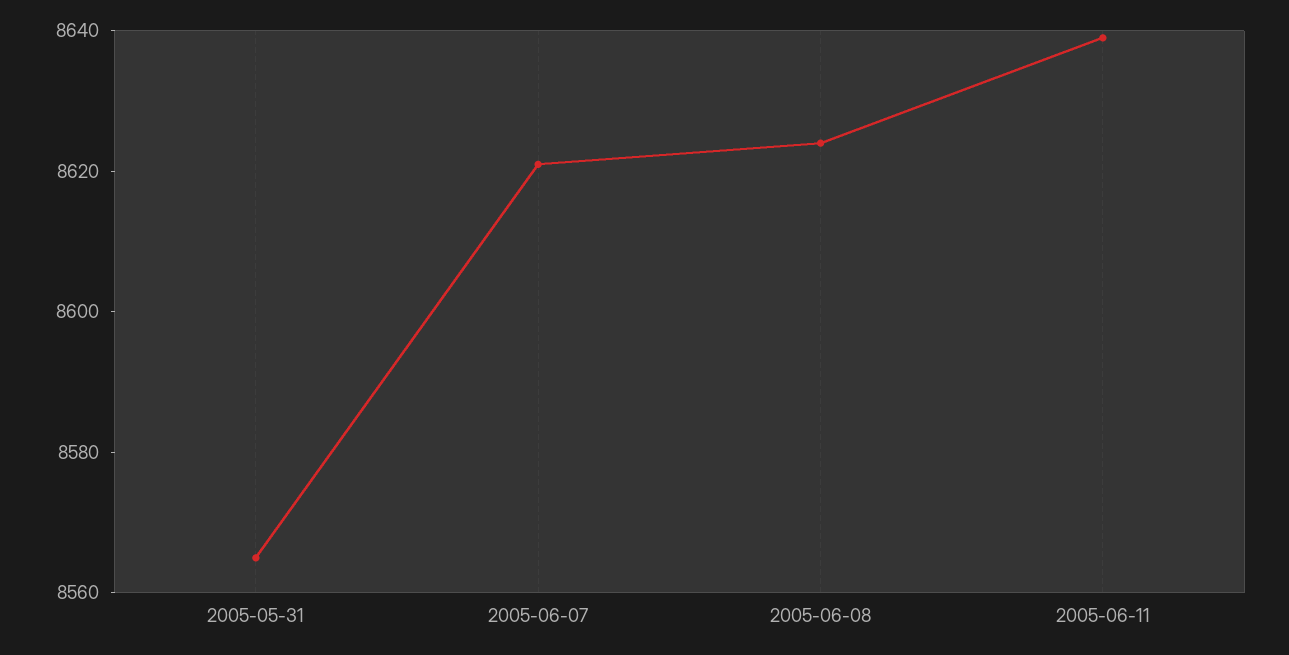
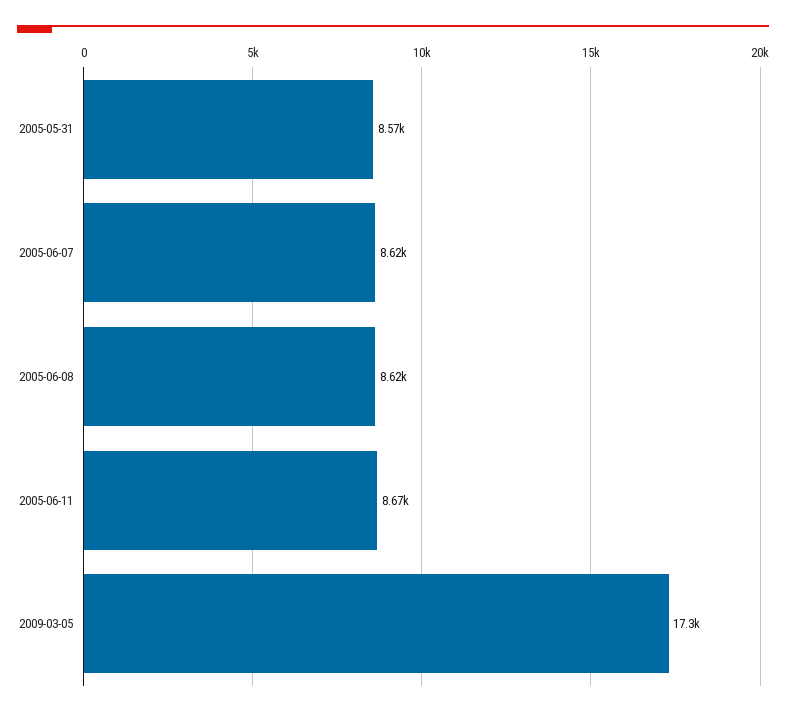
2005-06-11: 8640 -> 8670
2009-03-05: none -> 17300

